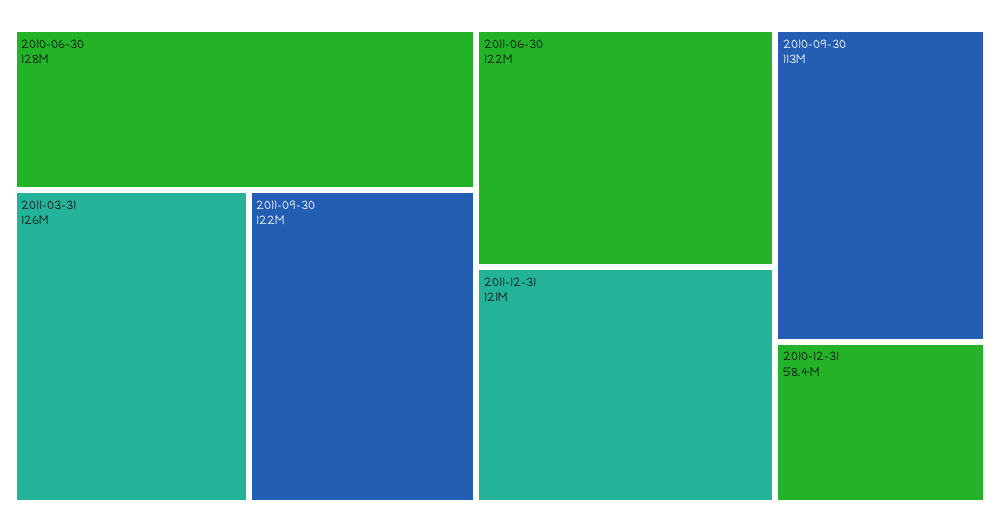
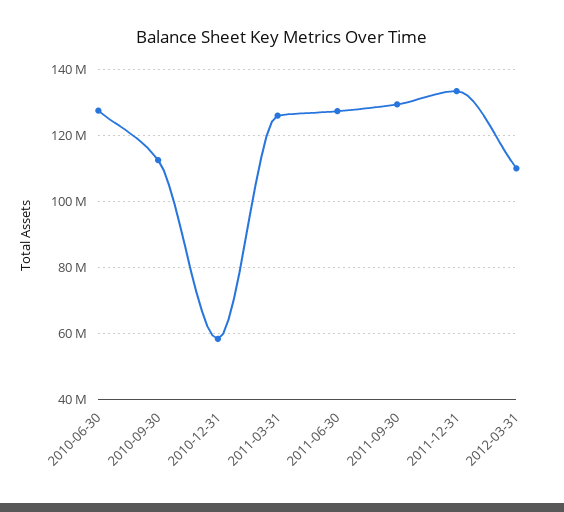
2011-09-30: 122000000 -> 130000000
2011-06-30: 122000000 -> 128000000
2011-12-31: 121000000 -> 134000000
2012-03-31: none -> 110000000

